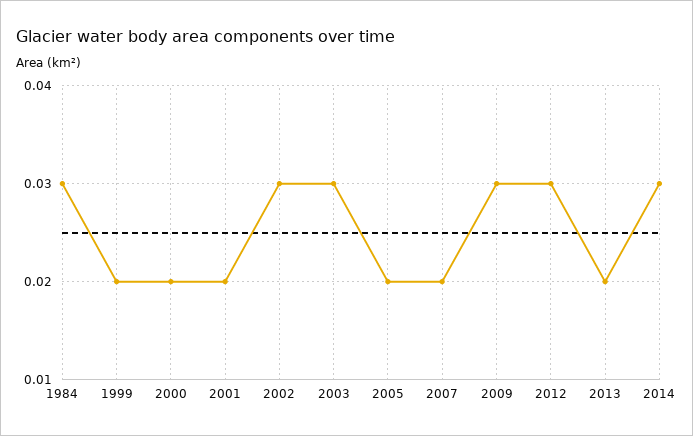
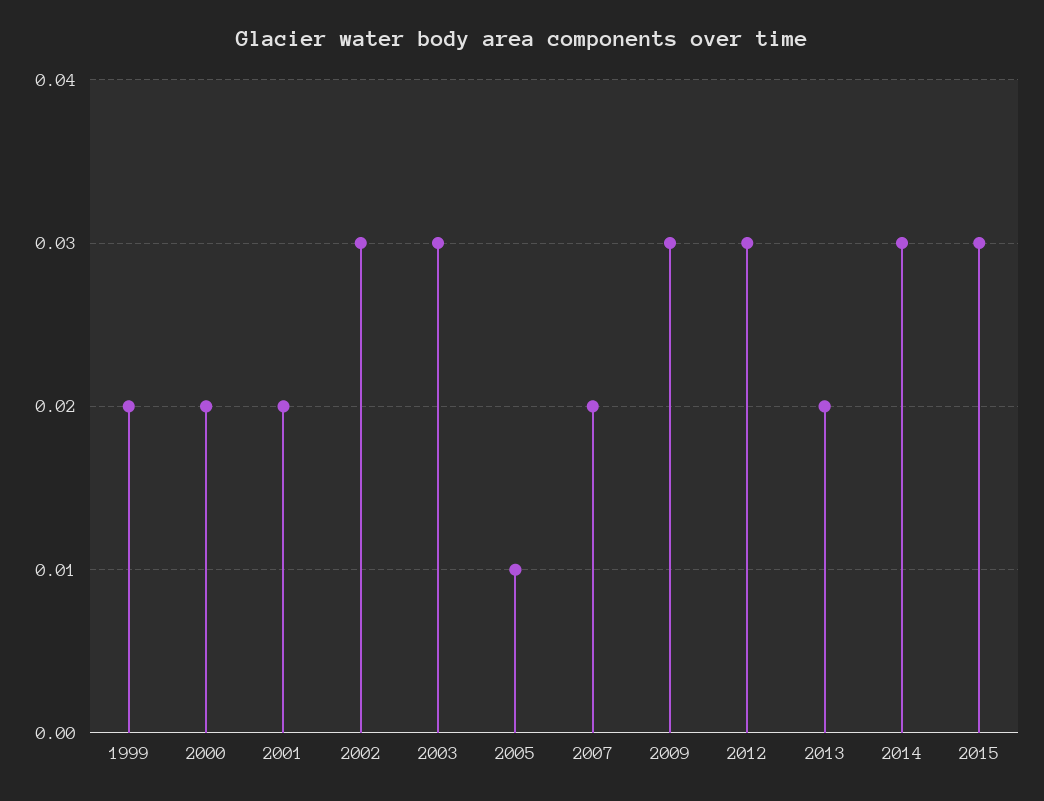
1984: 0.03 -> none
2005: 0.02 -> 0.01
2015: none -> 0.03

